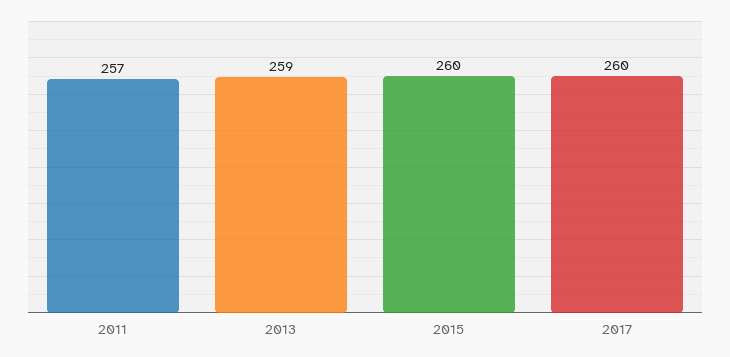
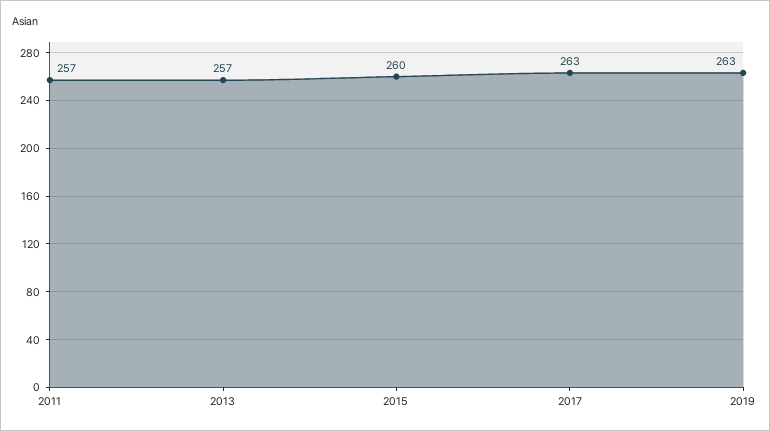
2013: 259 -> 257
2017: 260 -> 263
2019: none -> 263

